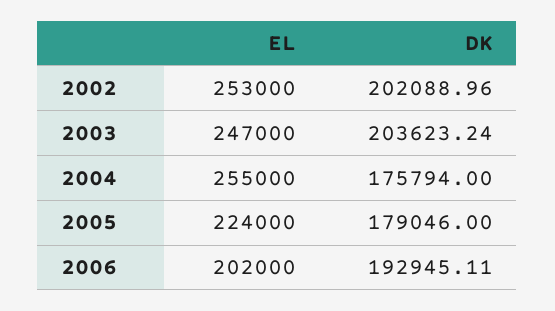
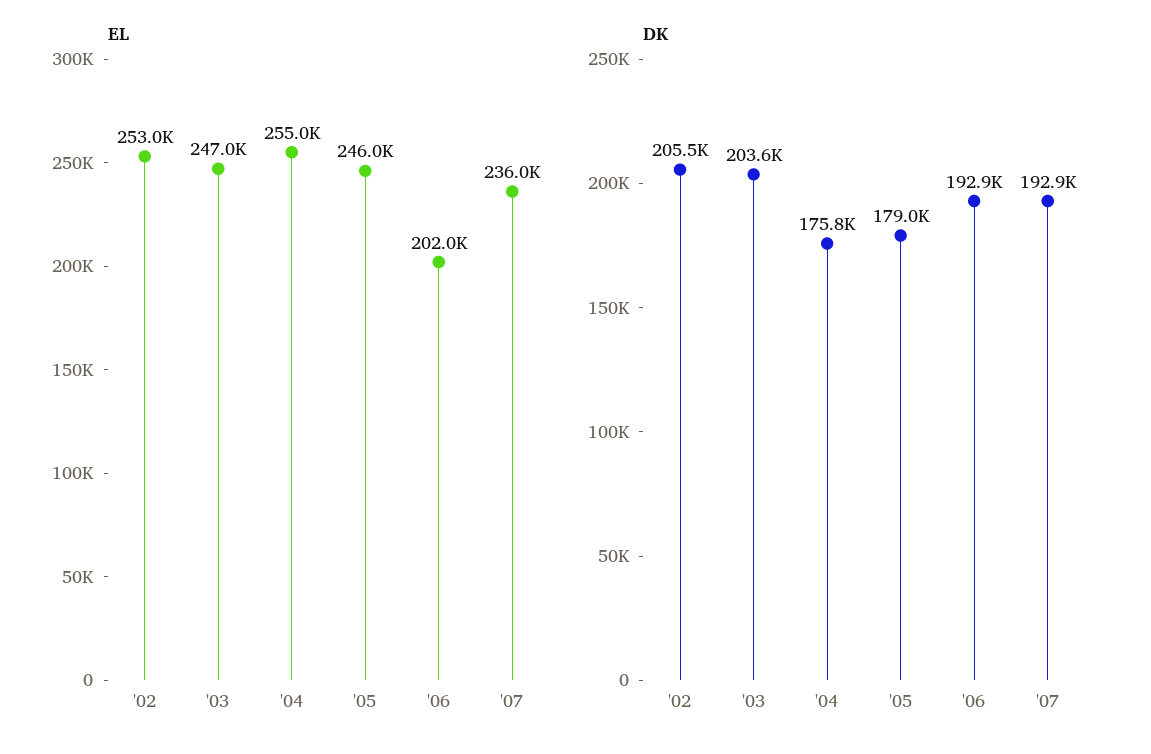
DK, 2002: 202088.96 -> 205500
EL, 2005: 224000 -> 246000
EL, '07: none -> 236000
DK, '07: none -> 192900

